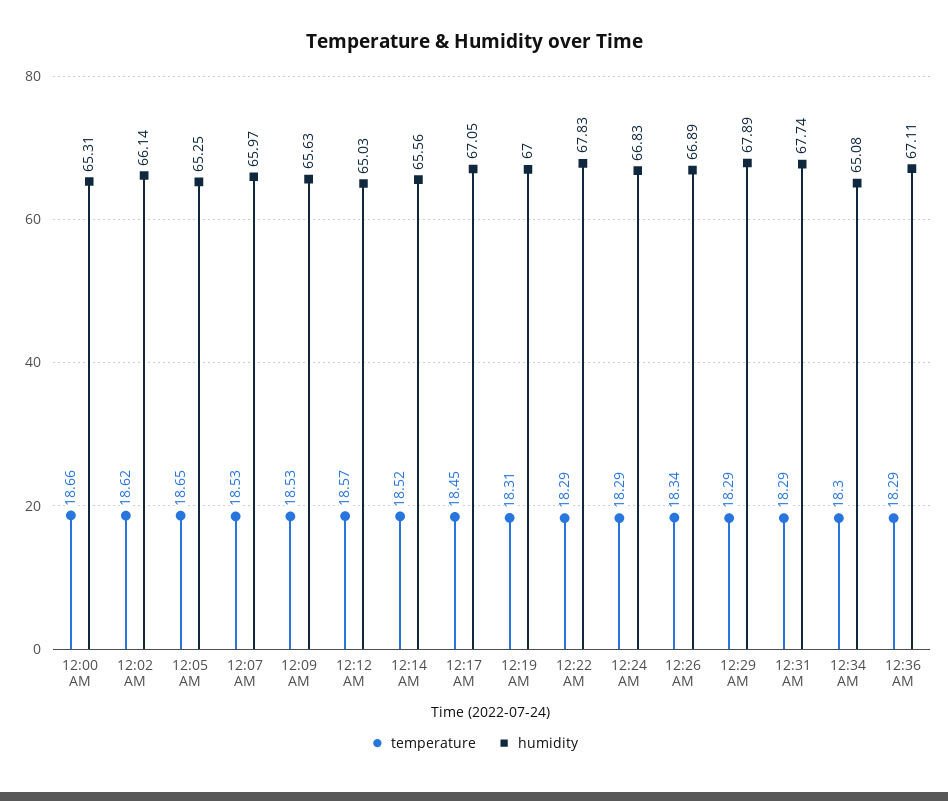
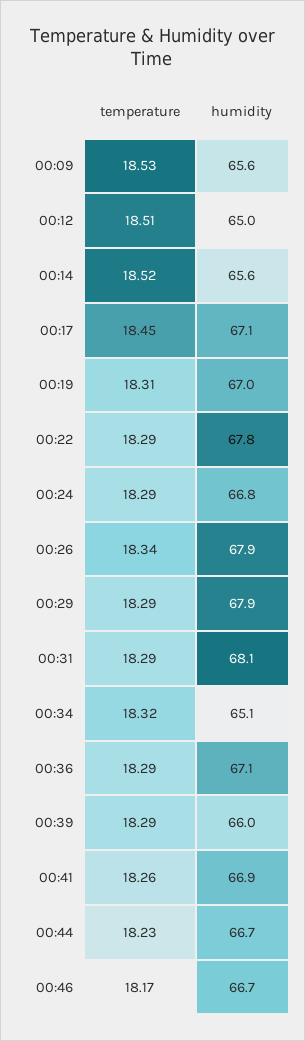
temperature, 12:00 AM: 18.66 -> none
humidity, 12:00 AM: 65.31 -> none
temperature, 12:02 AM: 18.62 -> none
humidity, 12:02 AM: 66.14 -> none
temperature, 12:05 AM: 18.65 -> none
humidity, 12:05 AM: 65.25 -> none
temperature, 12:07 AM: 18.53 -> none
humidity, 12:07 AM: 65.97 -> none
temperature, 12:12 AM: 18.57 -> 18.51
humidity, 12:26 AM: 66.89 -> 67.9
humidity, 12:31 AM: 67.74 -> 68.1
temperature, 12:34 AM: 18.3 -> 18.32
temperature, 00:39: none -> 18.29
humidity, 00:39: none -> 66
temperature, 00:41: none -> 18.26
humidity, 00:41: none -> 66.9
temperature, 00:44: none -> 18.23
humidity, 00:44: none -> 66.7
temperature, 00:46: none -> 18.17
humidity, 00:46: none -> 66.7

